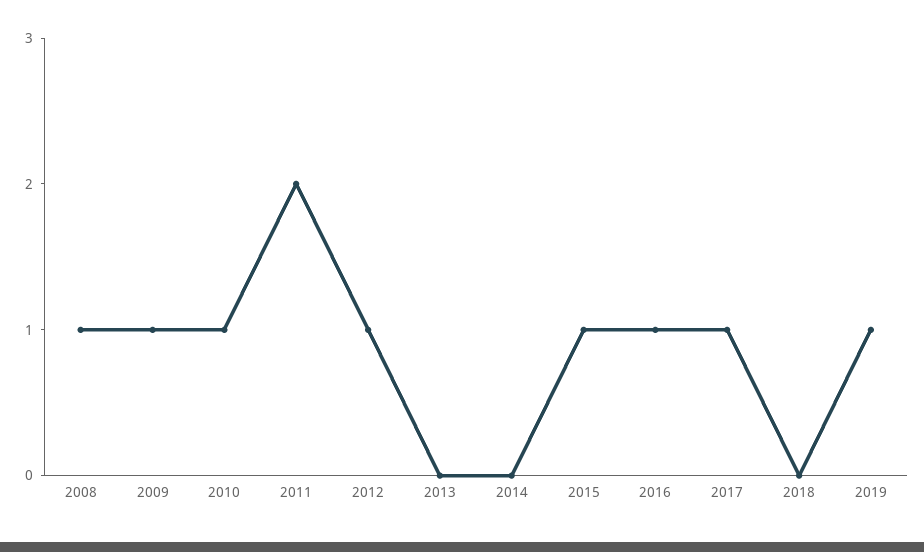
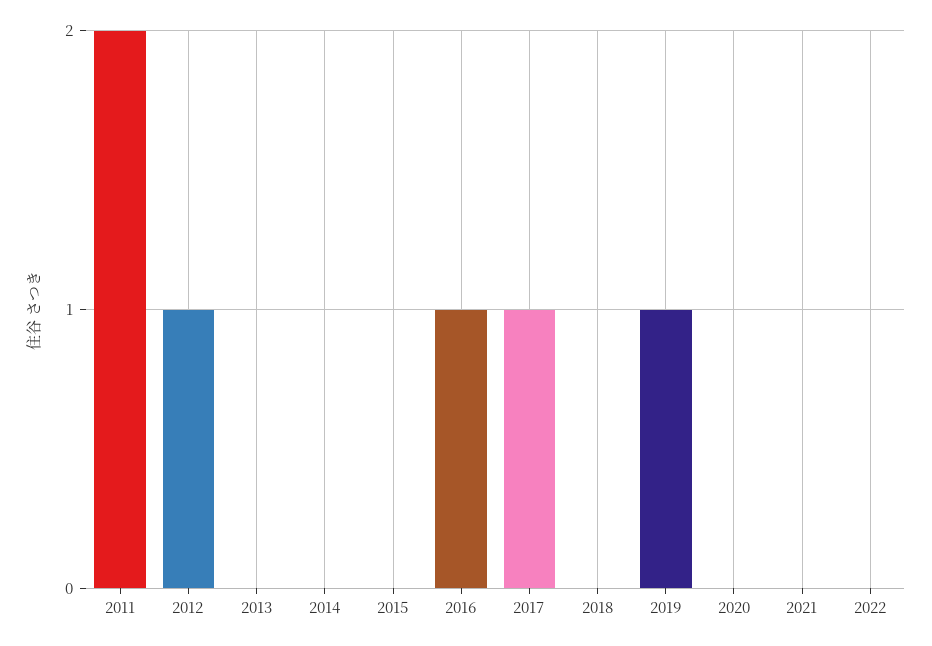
2008: 1 -> none
2009: 1 -> none
2010: 1 -> none
2015: 1 -> 0
2020: none -> 0
2021: none -> 0
2022: none -> 0

